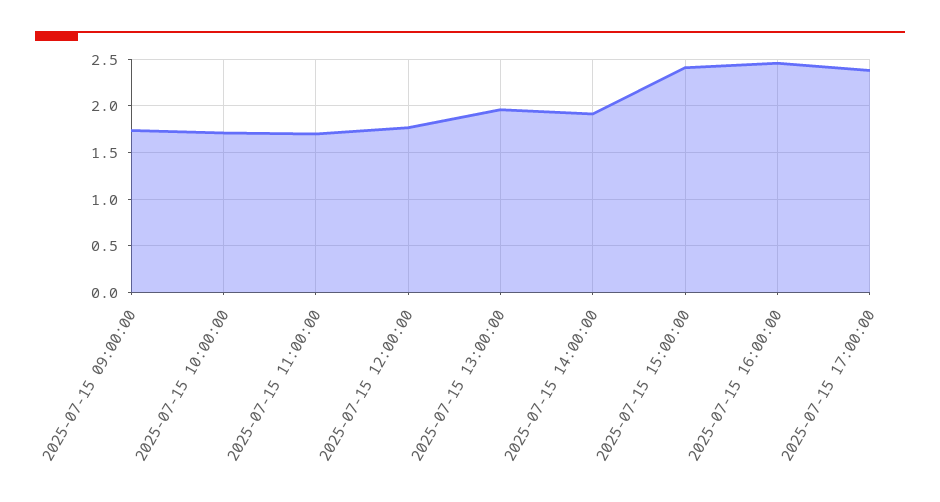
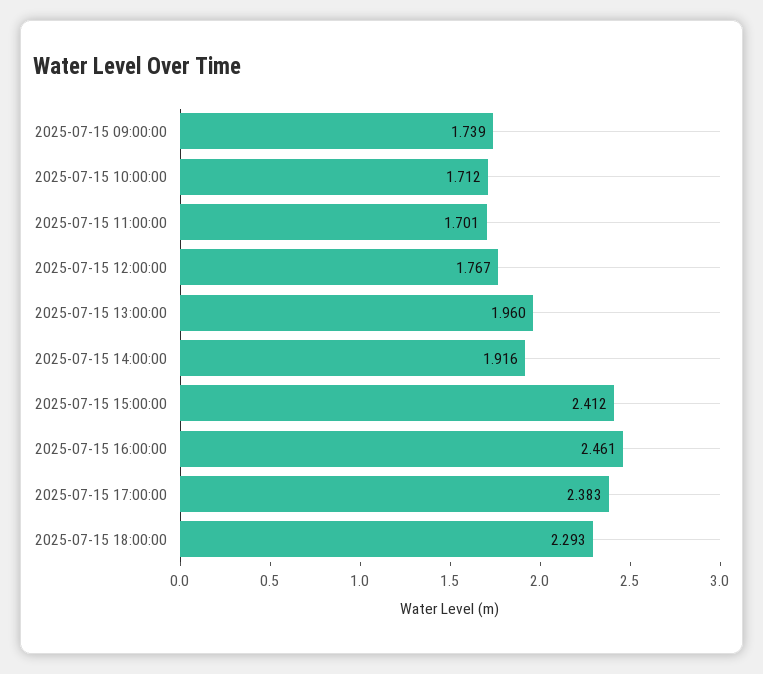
2025-07-15 18:00:00: none -> 2.293

